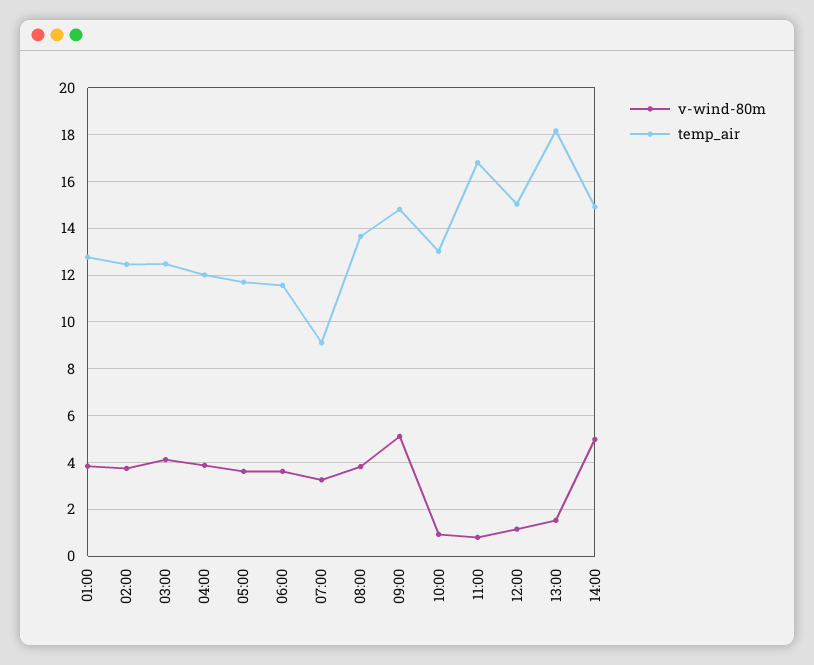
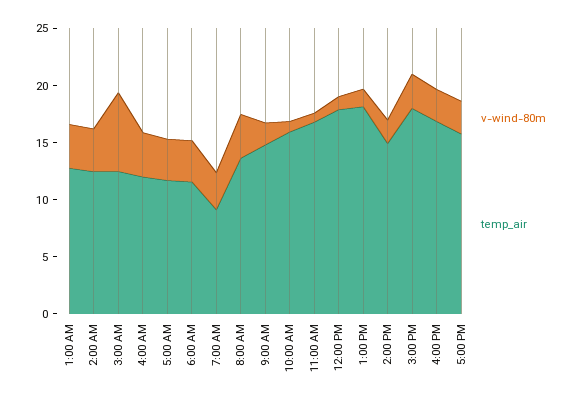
v-wind-80m, 03:00: 4 -> 7
v-wind-80m, 09:00: 5 -> 2
temp_air, 10:00: 13 -> 16
temp_air, 12:00: 15 -> 18
v-wind-80m, 14:00: 5 -> 2
v-wind-80m, 3:00 PM: none -> 3
temp_air, 3:00 PM: none -> 18
v-wind-80m, 4:00 PM: none -> 3
temp_air, 4:00 PM: none -> 17
v-wind-80m, 5:00 PM: none -> 3
temp_air, 5:00 PM: none -> 16

